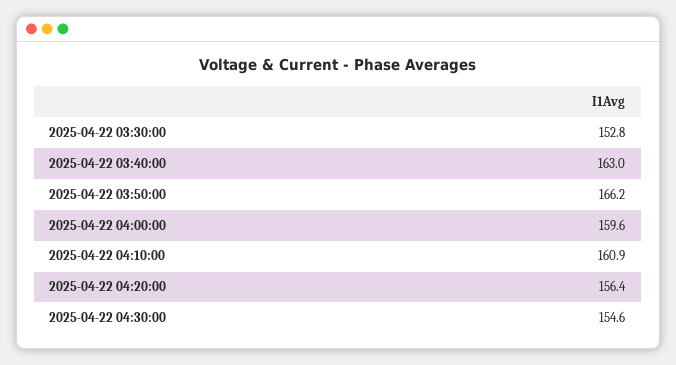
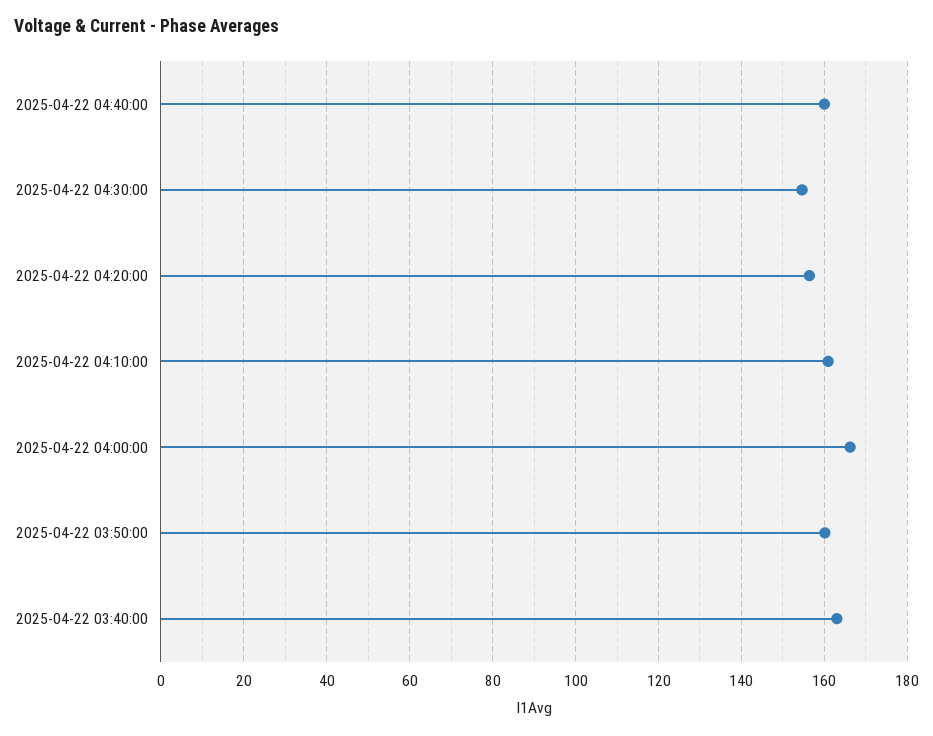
2025-04-22 03:30:00: 152.8 -> none
2025-04-22 03:50:00: 166.2 -> 160
2025-04-22 04:00:00: 159.6 -> 166
2025-04-22 04:40:00: none -> 160

